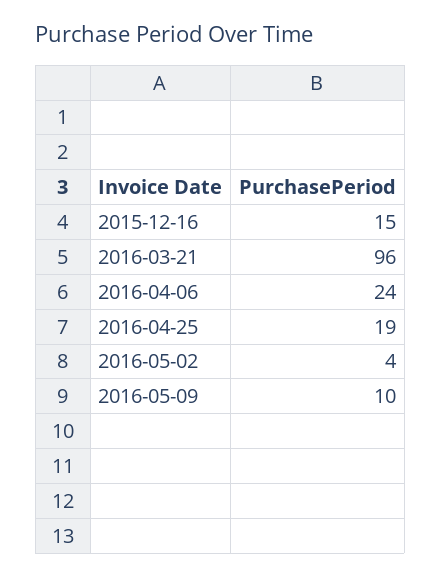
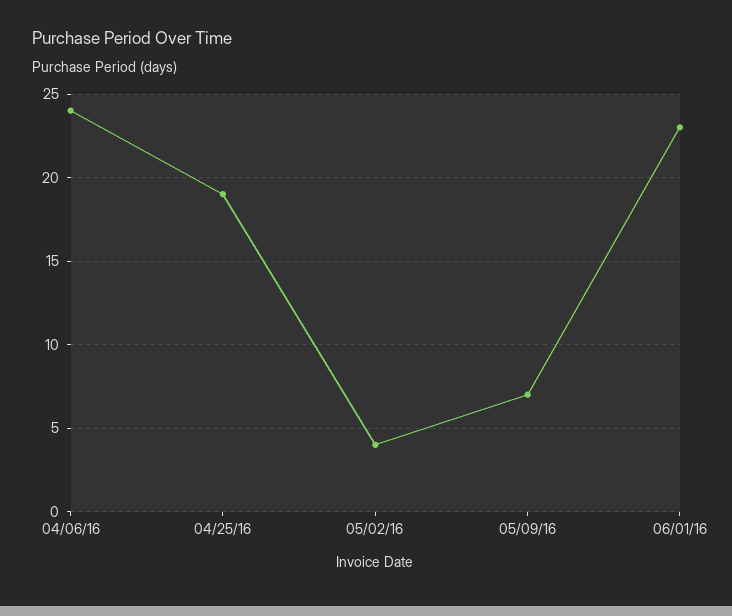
2015-12-16: 15 -> none
2016-03-21: 96 -> none
2016-05-09: 10 -> 7
06/01/16: none -> 23

